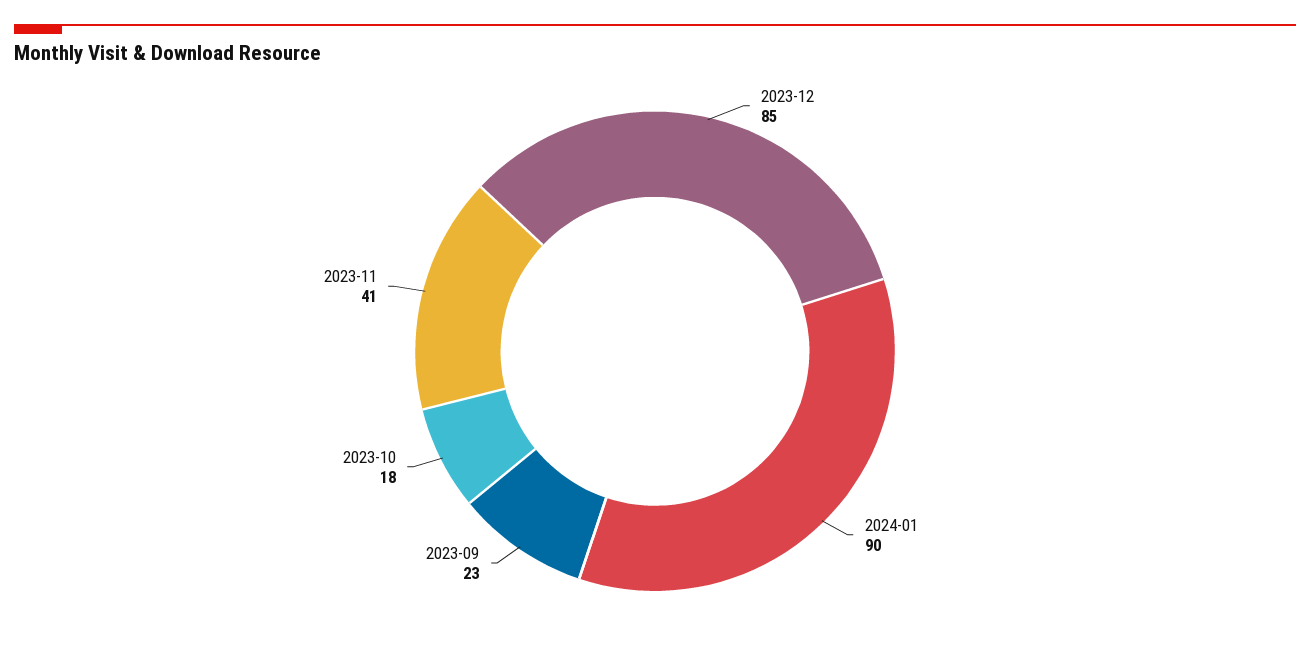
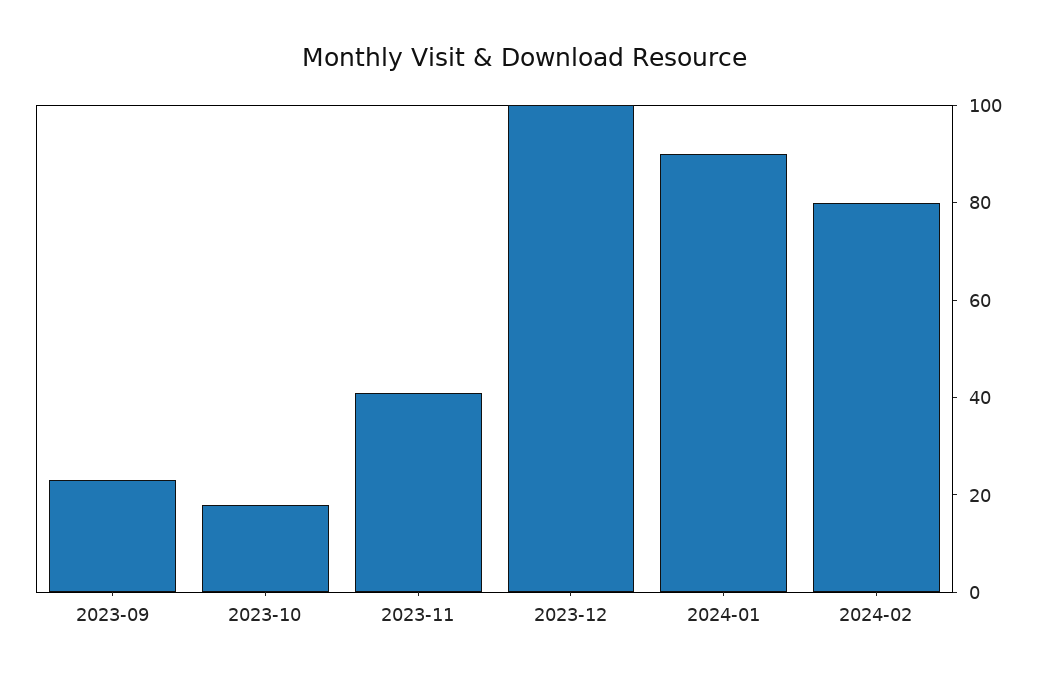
2023-12: 85 -> 100
2024-02: none -> 80

